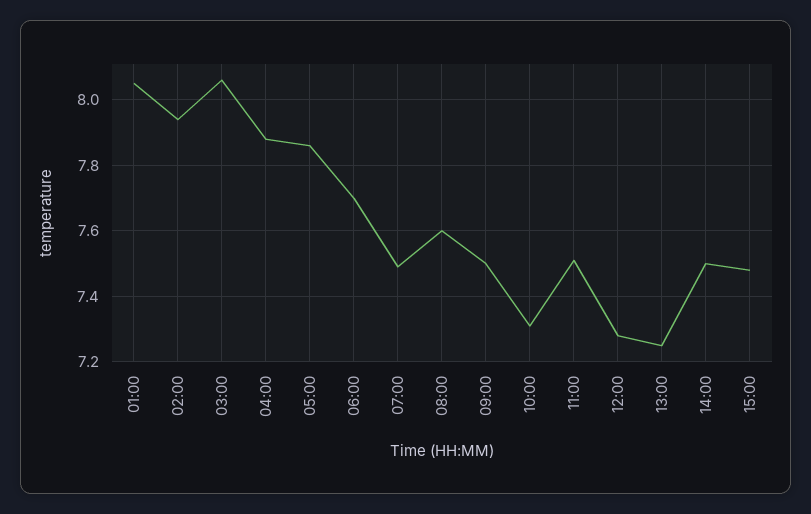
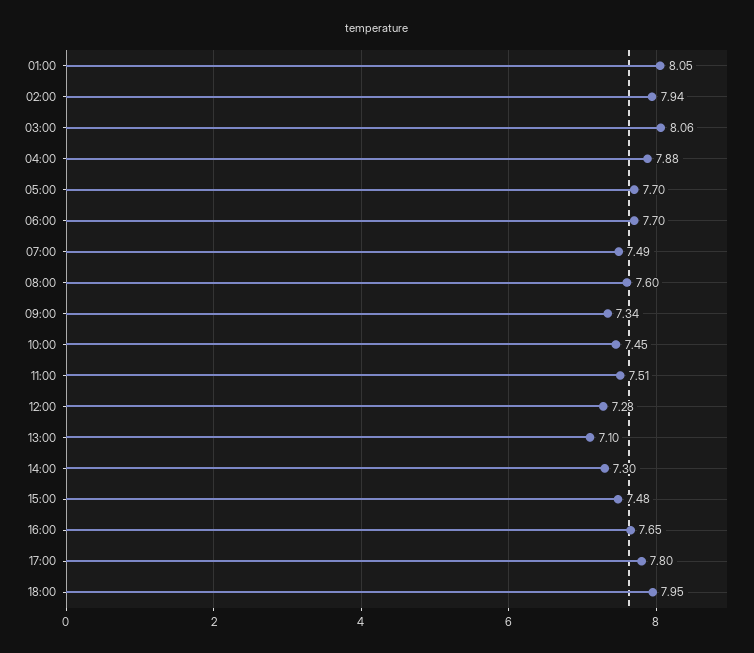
05:00: 7.85 -> 7.7
09:00: 7.5 -> 7.34
10:00: 7.3 -> 7.45
13:00: 7.25 -> 7.1
14:00: 7.5 -> 7.3
16:00: none -> 7.65
17:00: none -> 7.8
18:00: none -> 7.95

